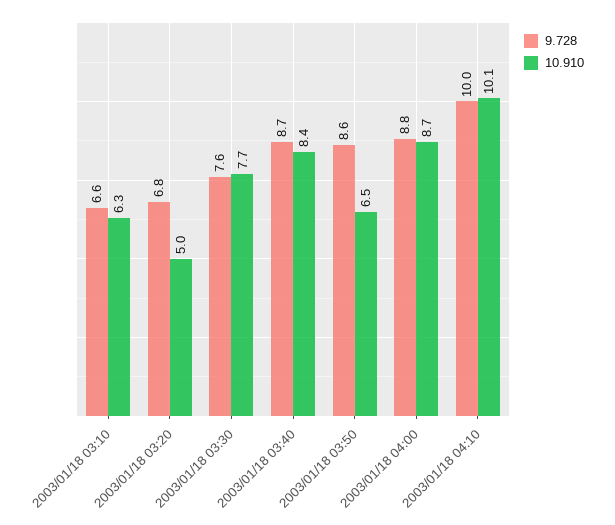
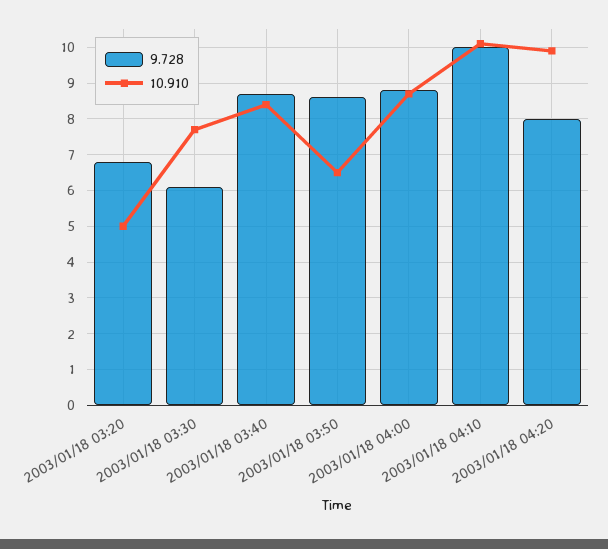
9.728, 2003/01/18 03:10: 6.6 -> none
10.910, 2003/01/18 03:10: 6.3 -> none
9.728, 2003/01/18 03:30: 7.6 -> 6
9.728, 2003/01/18 04:20: none -> 8
10.910, 2003/01/18 04:20: none -> 10

